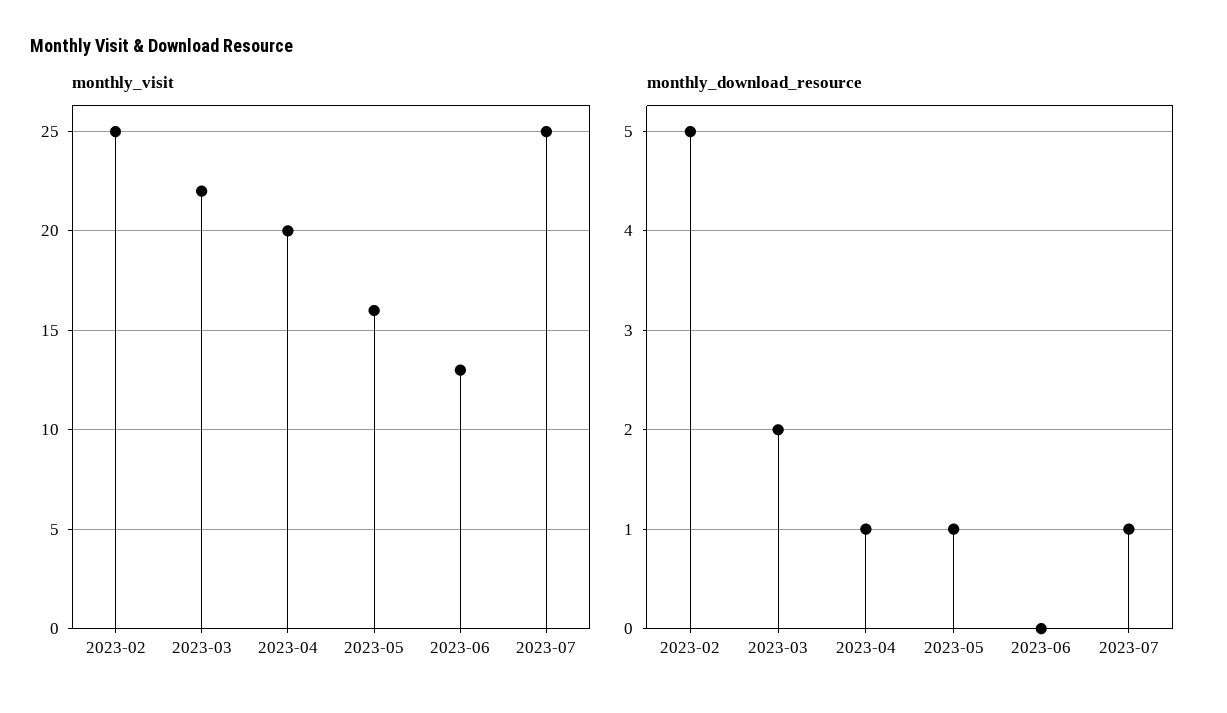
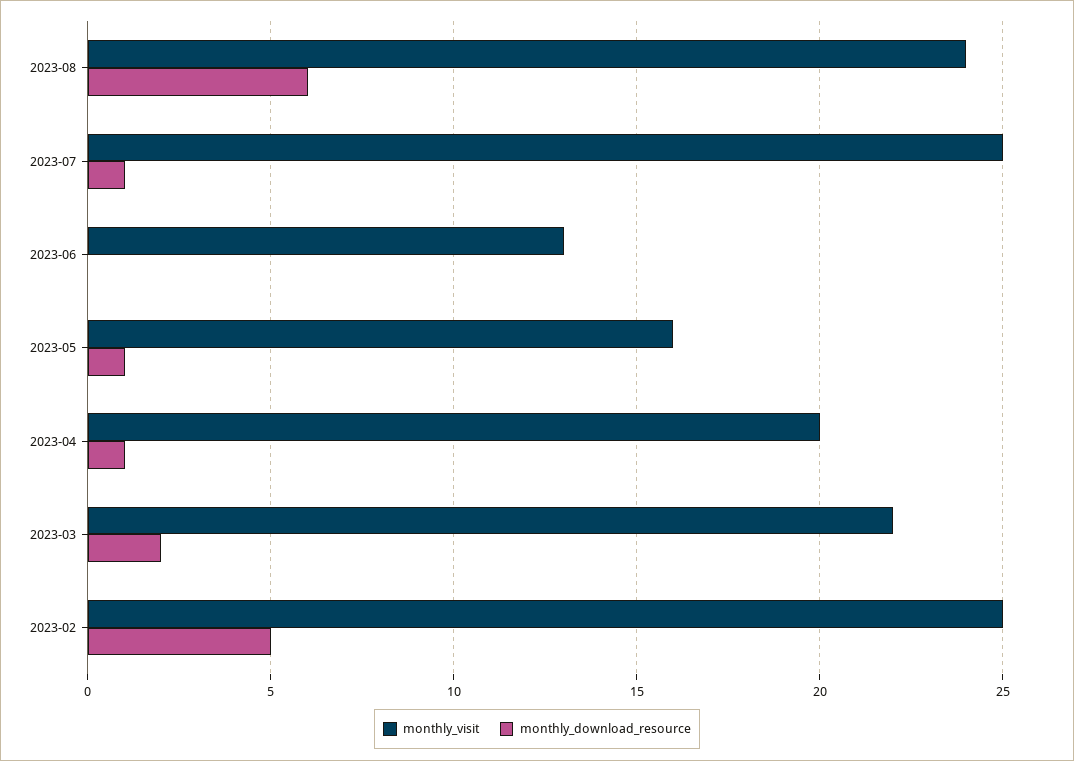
monthly_visit, 2023-08: none -> 24
monthly_download_resource, 2023-08: none -> 6

